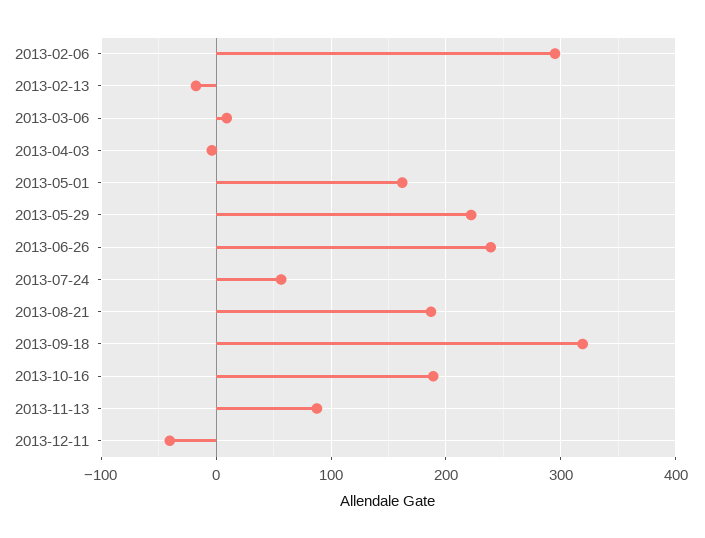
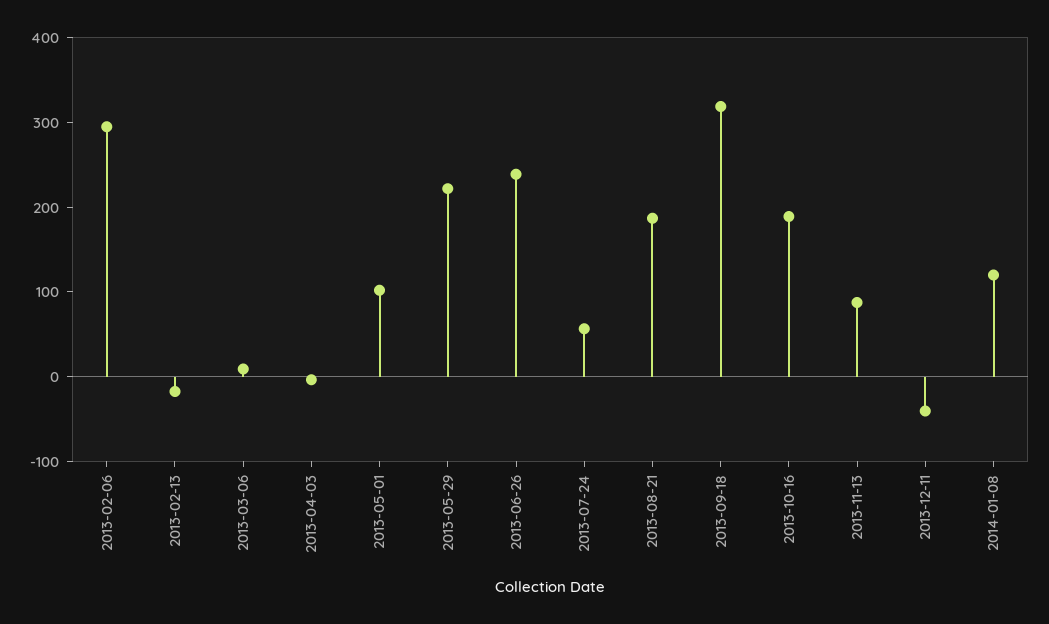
2013-05-01: 160 -> 100
2014-01-08: none -> 120

